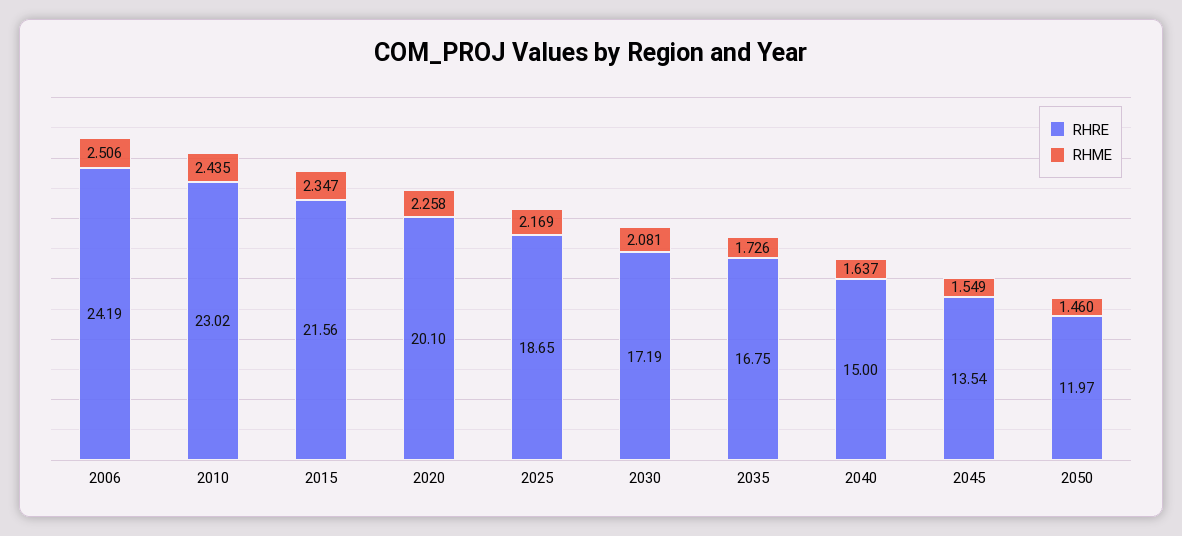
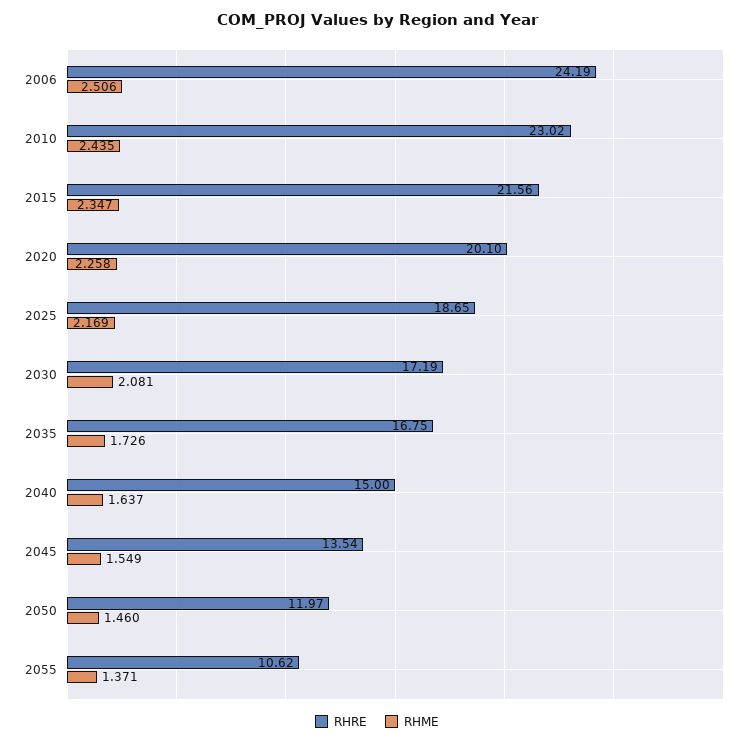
RHRE, 2055: none -> 10.62
RHME, 2055: none -> 1.371

